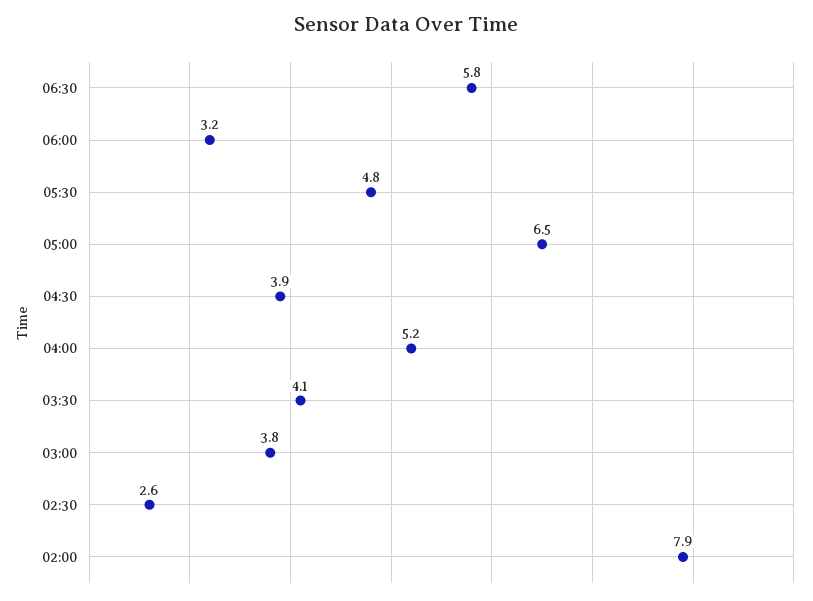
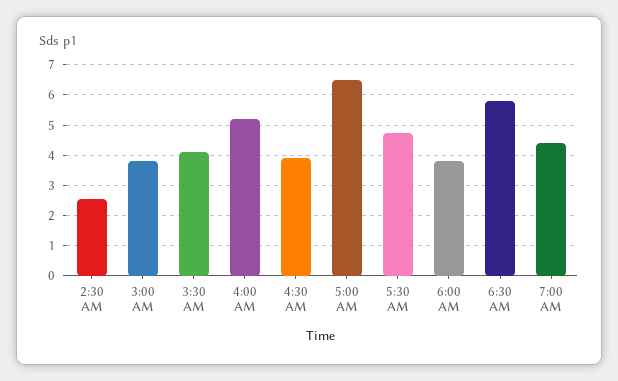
06:00: 3.2 -> 3.8
02:00: 7.9 -> none
7:00 AM: none -> 4.4

